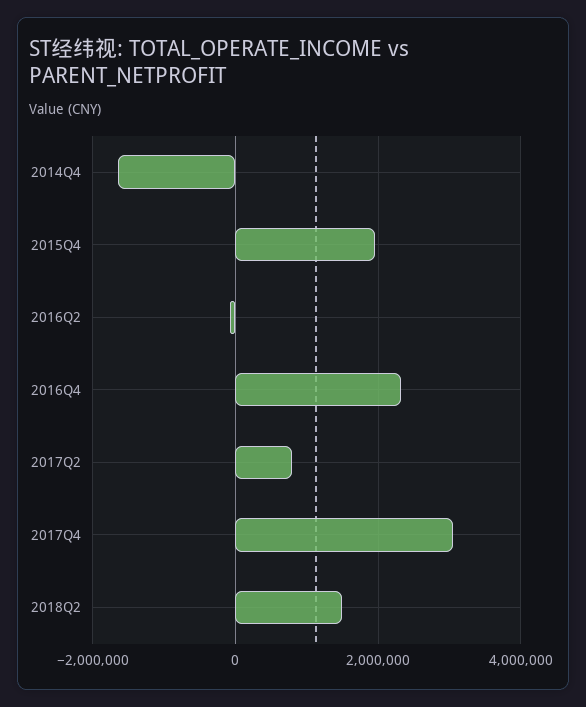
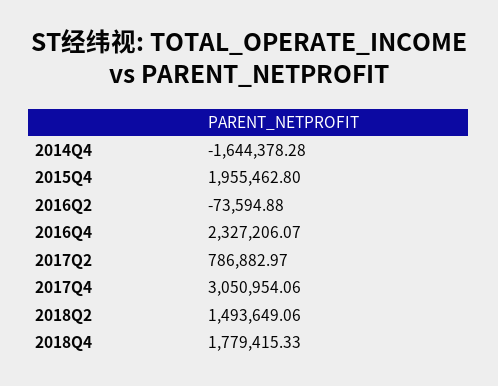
2018Q4: none -> 1779415.33

